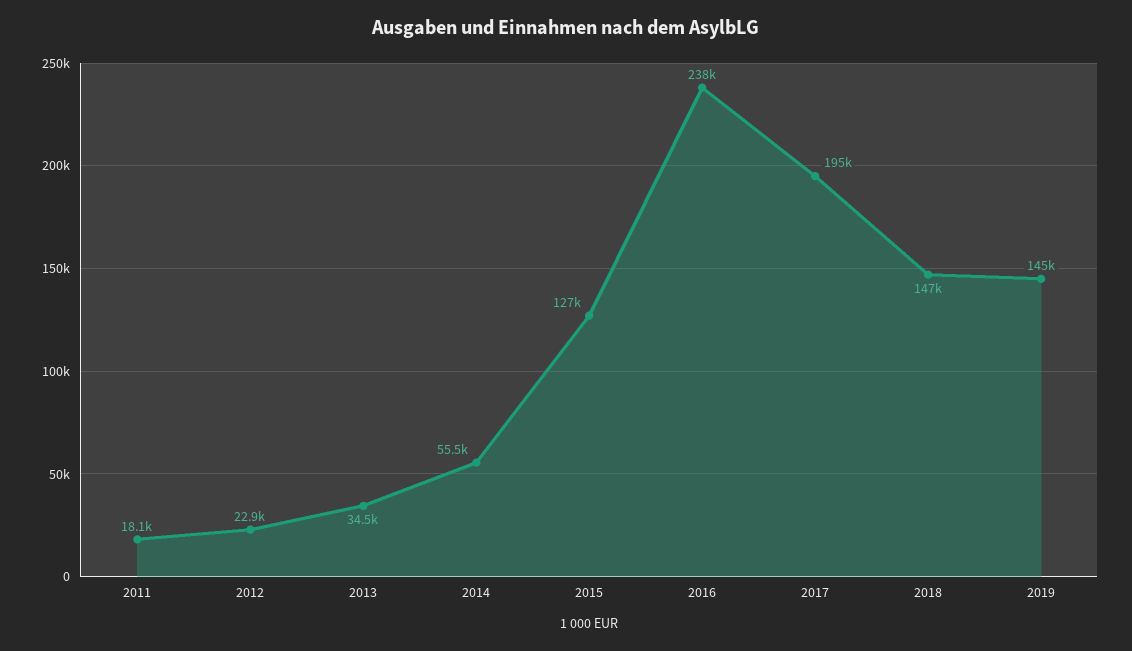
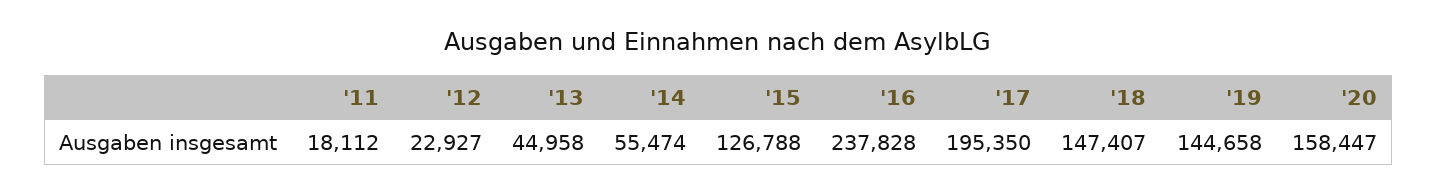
2013: 34500 -> 44958
'20: none -> 158447

